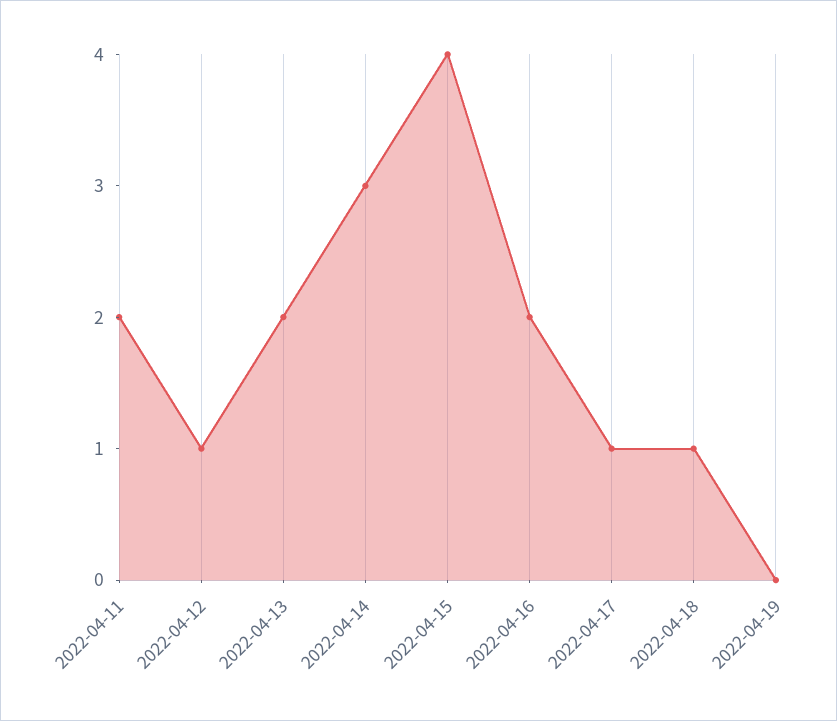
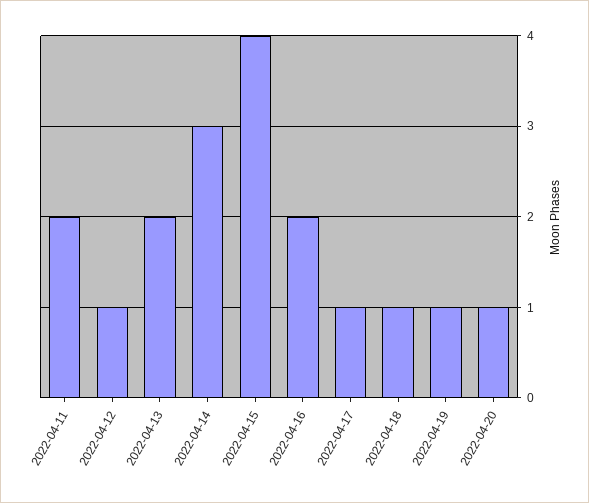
2022-04-19: 0 -> 1
2022-04-20: none -> 1

